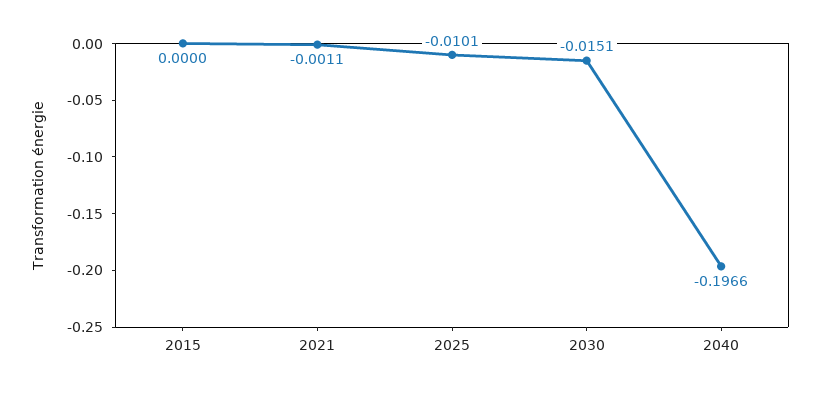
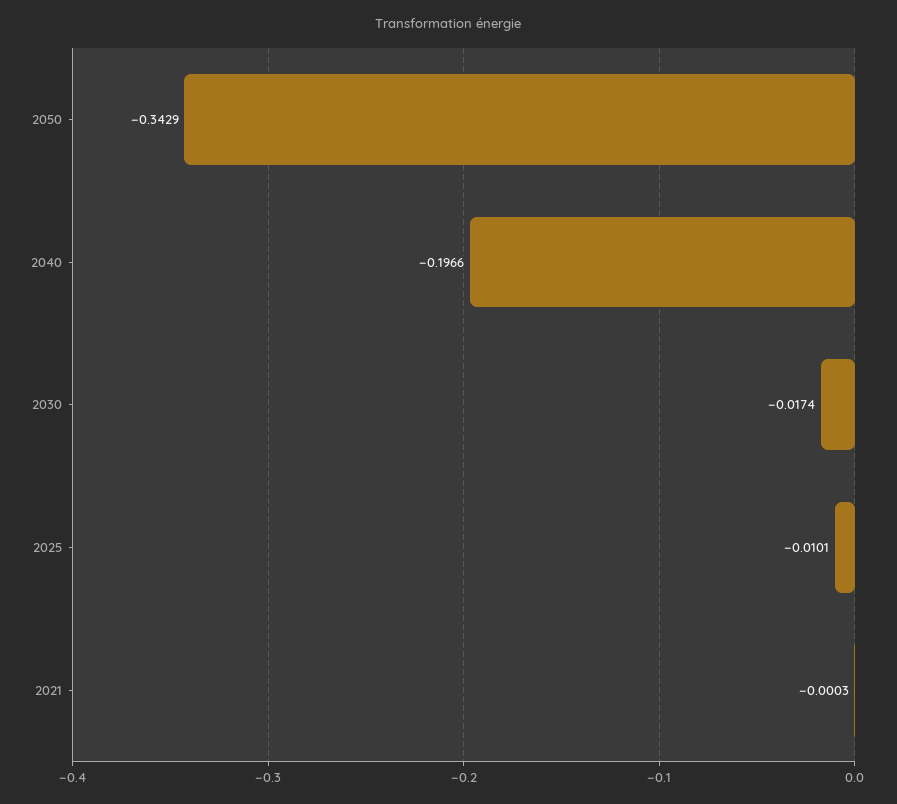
2015: 0 -> none
2021: -0.0011 -> -0.0003
2030: -0.0151 -> -0.0174
2050: none -> -0.3429

